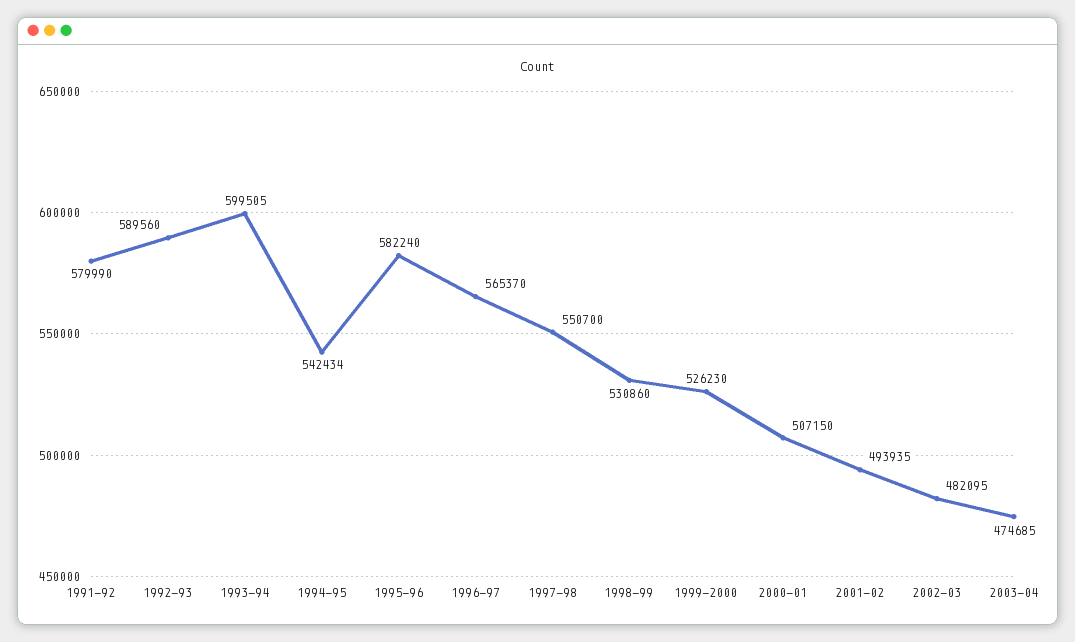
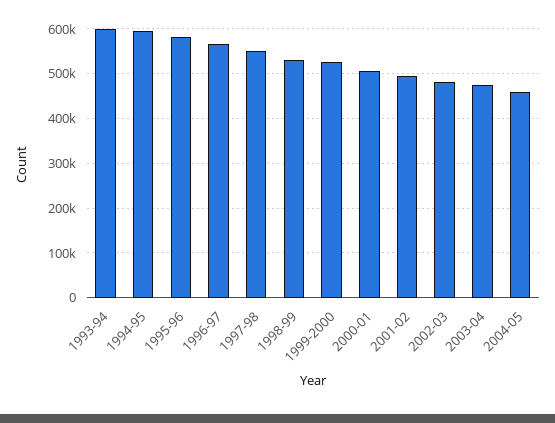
1991-92: 579990 -> none
1992-93: 589560 -> none
1994-95: 542434 -> 600000
2004-05: none -> 460000

